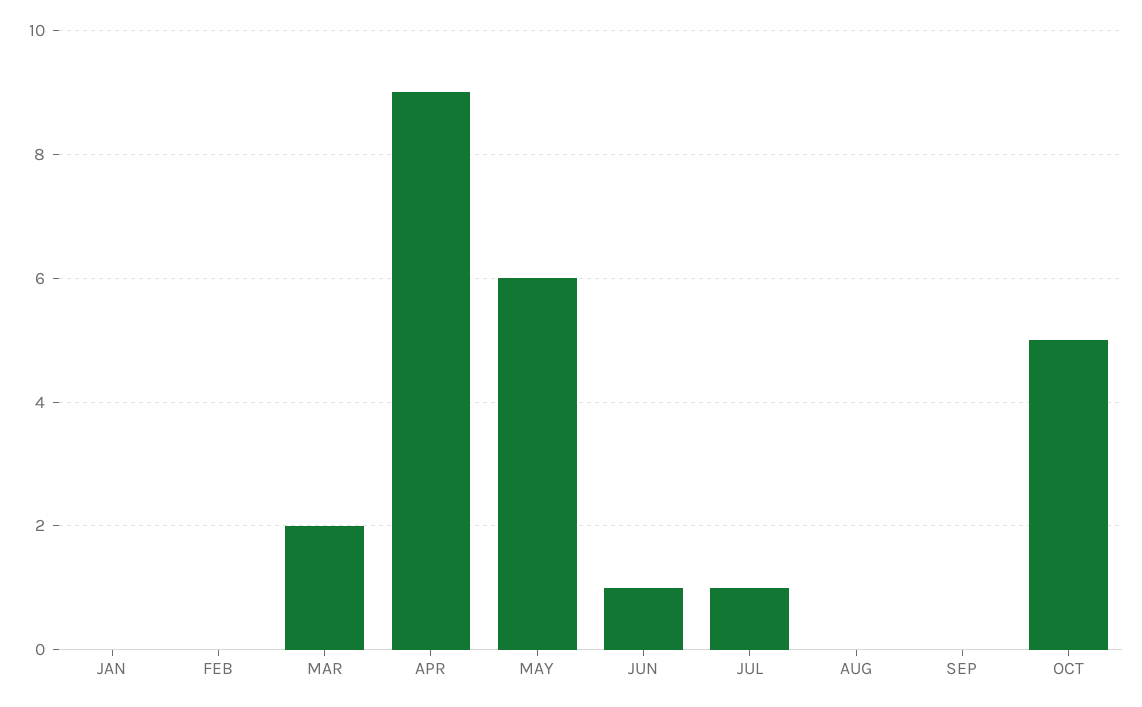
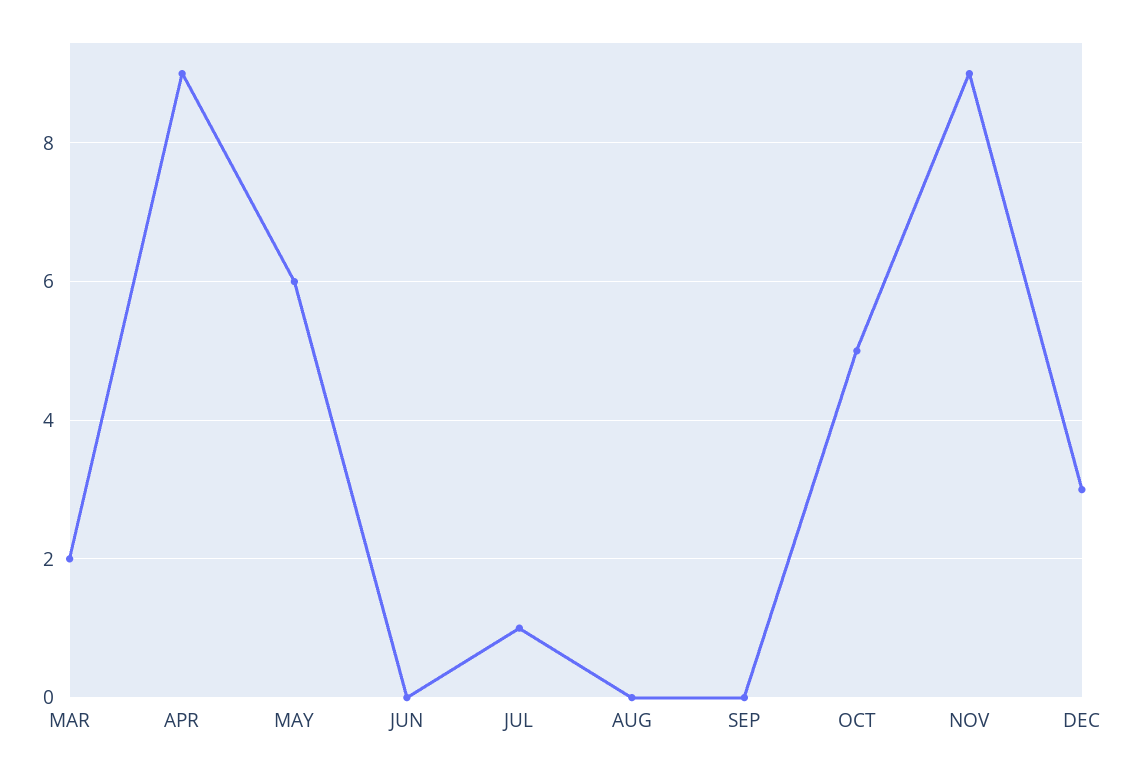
JAN: 0 -> none
FEB: 0 -> none
JUN: 1 -> 0
NOV: none -> 9
DEC: none -> 3

